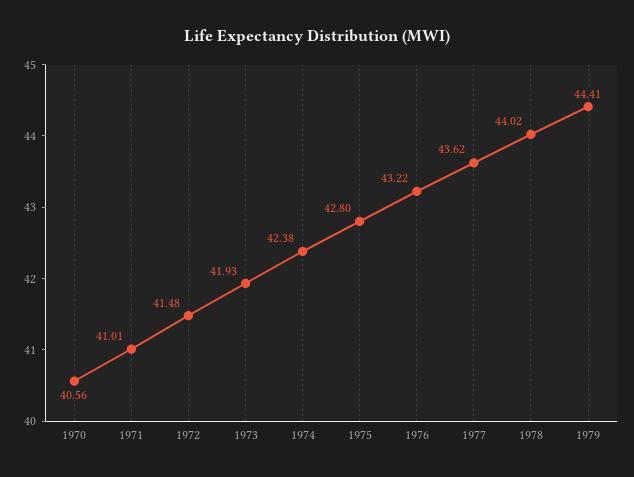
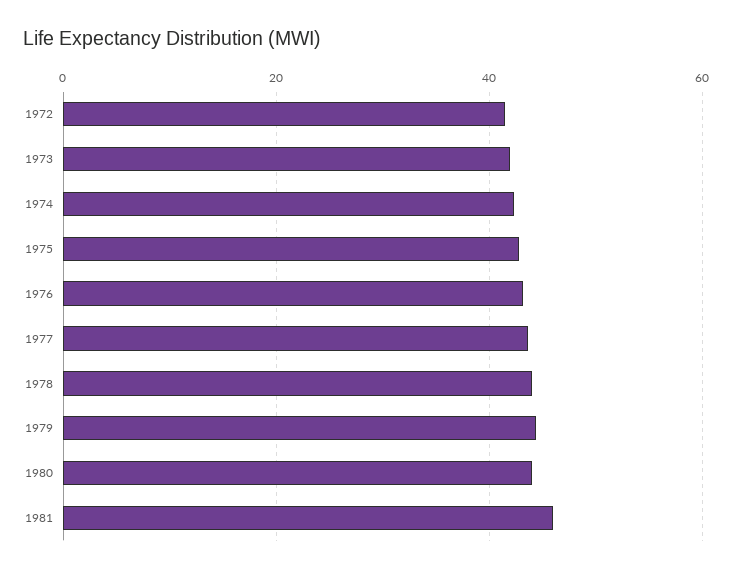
1970: 40.56 -> none
1971: 41.01 -> none
1980: none -> 44
1981: none -> 46

